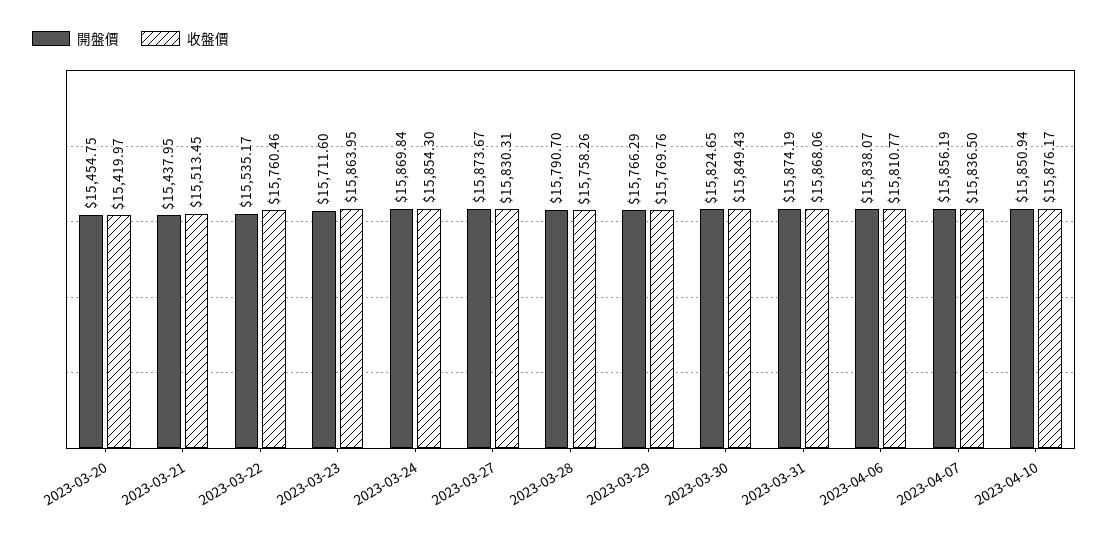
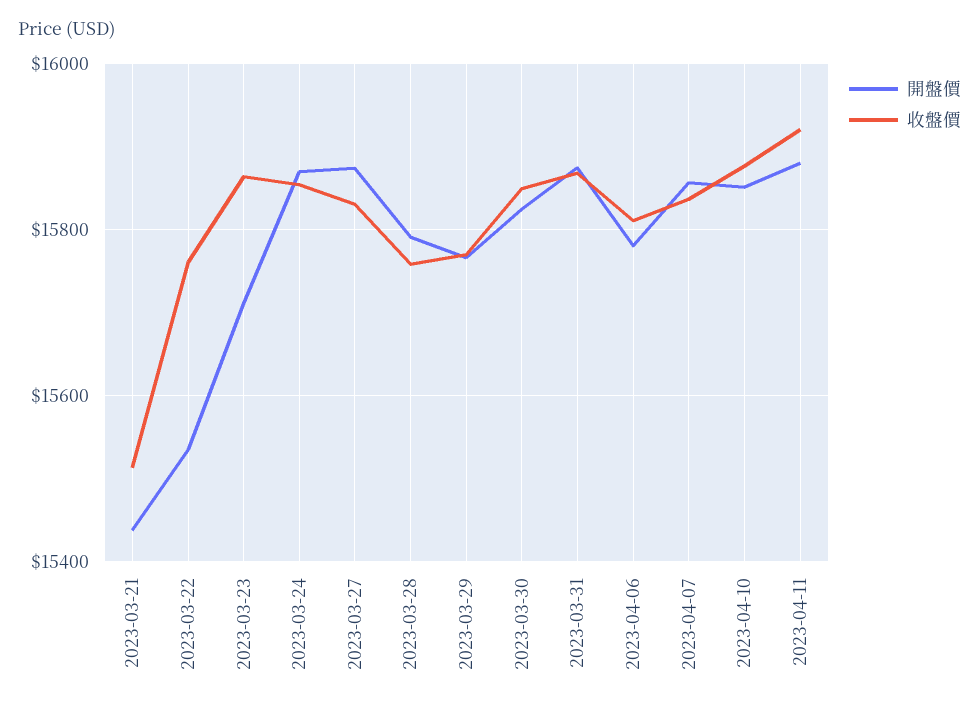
開盤價, 2023-03-20: 15454.75 -> none
收盤價, 2023-03-20: 15419.97 -> none
開盤價, 2023-04-06: 15838.07 -> 15780
開盤價, 2023-04-11: none -> 15880
收盤價, 2023-04-11: none -> 15920

